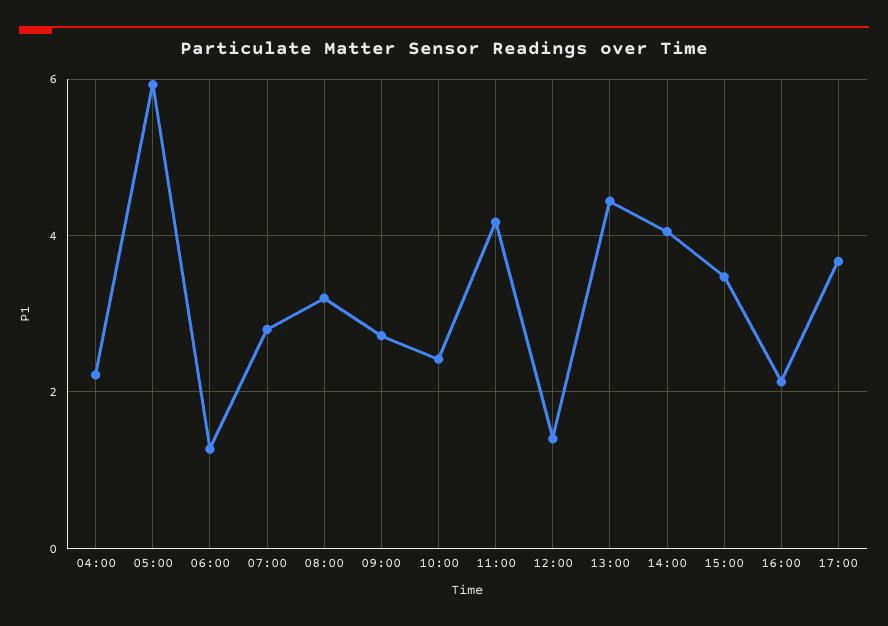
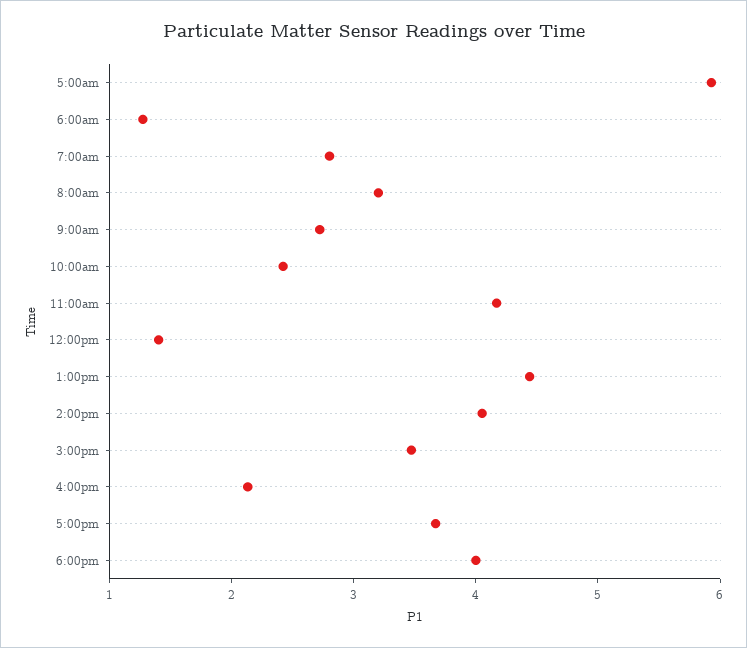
04:00: 2.2 -> none
6:00pm: none -> 4

